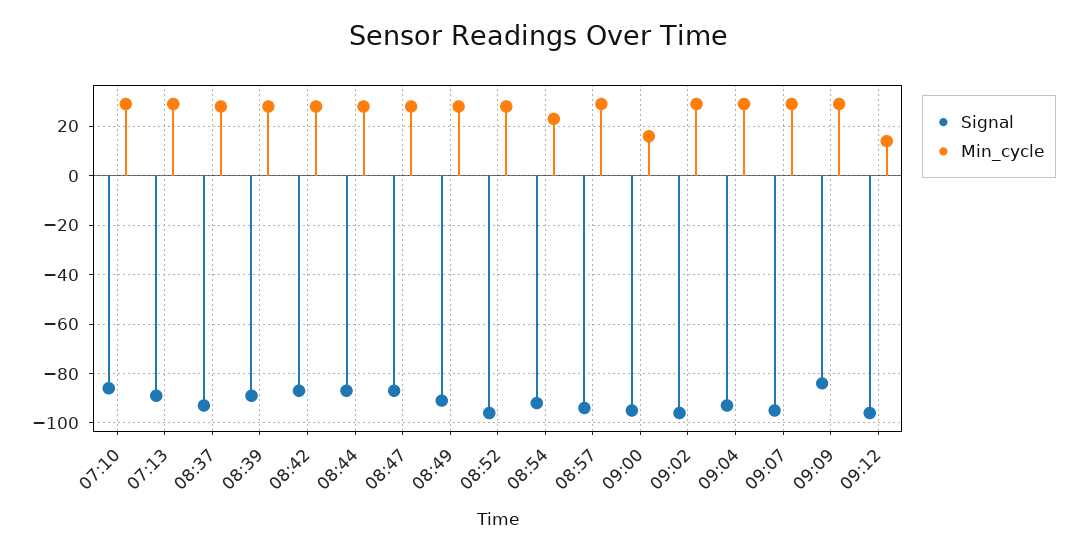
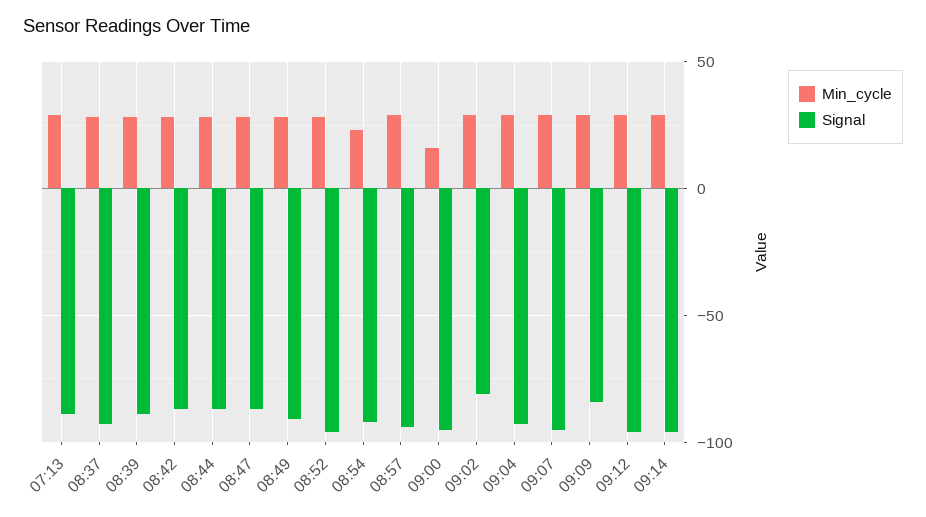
Signal, 07:10: -85 -> none
Min_cycle, 07:10: 30 -> none
Signal, 09:02: -95 -> -80
Min_cycle, 09:12: 15 -> 30
Min_cycle, 09:14: none -> 30
Signal, 09:14: none -> -95

